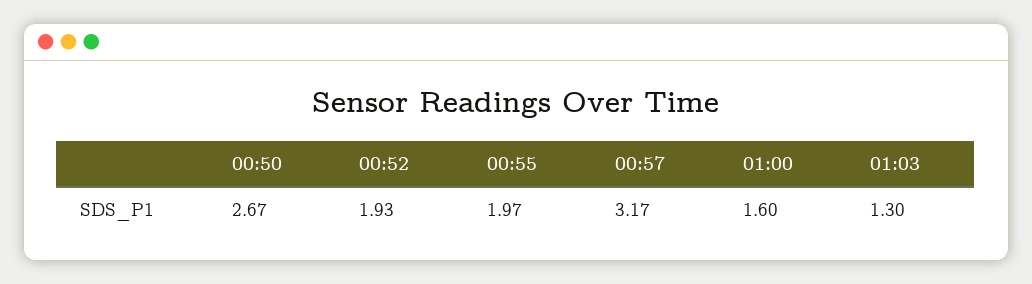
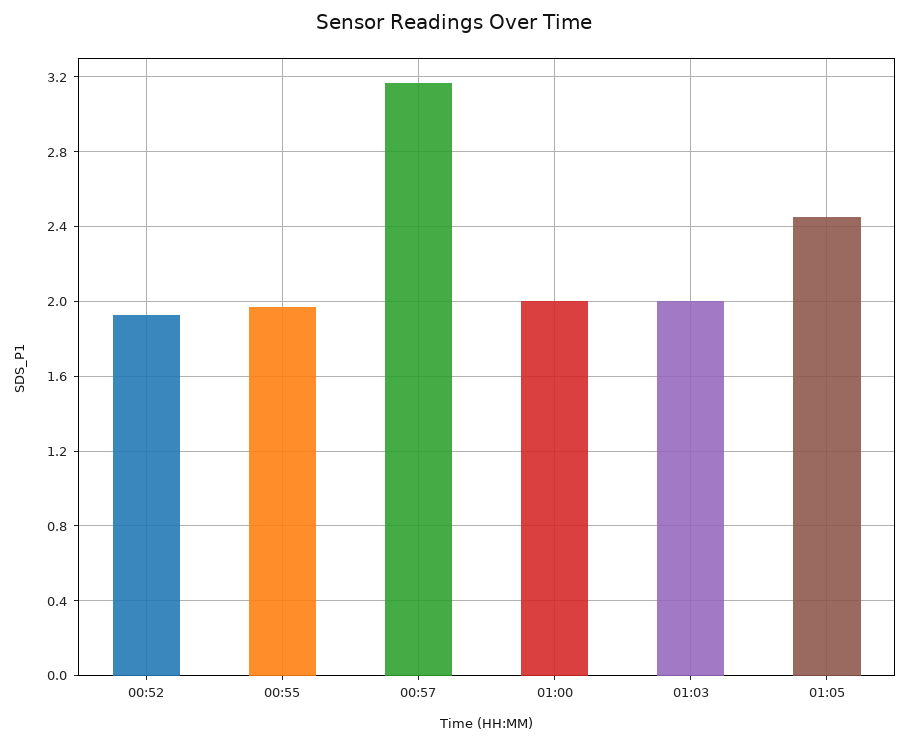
00:50: 2.67 -> none
01:00: 1.6 -> 2
01:03: 1.3 -> 2
01:05: none -> 2.45

